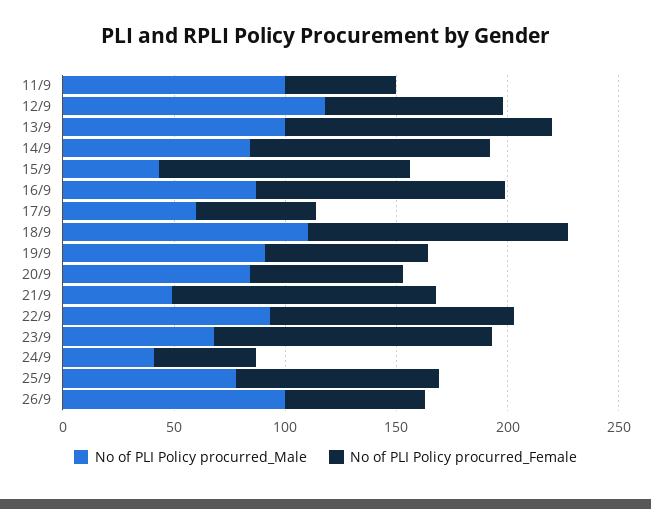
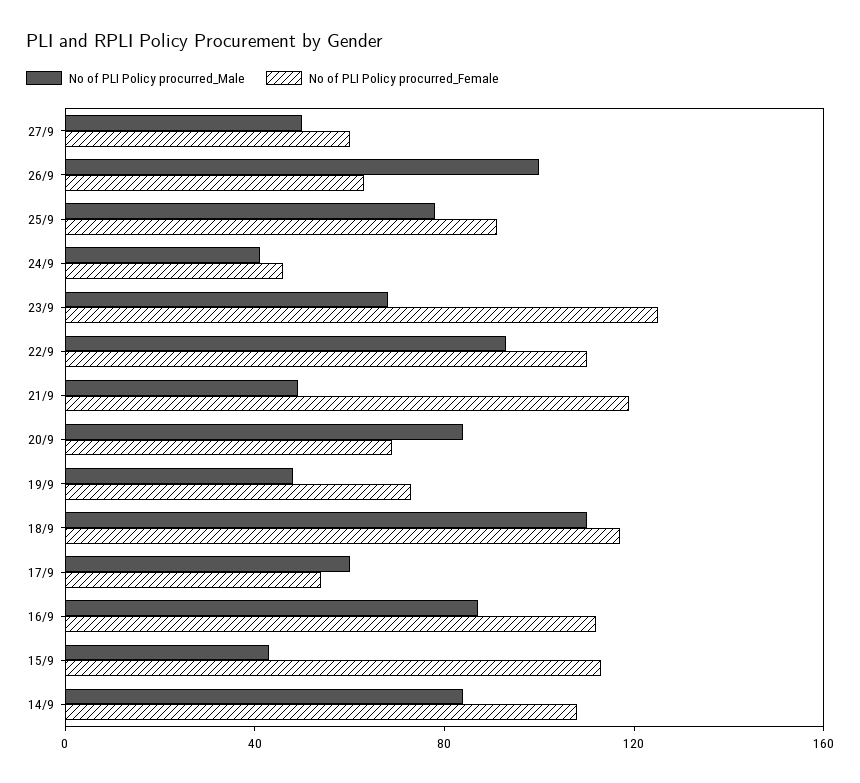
No of PLI Policy procurred_Male, 11/9: 100 -> none
No of PLI Policy procurred_Female, 11/9: 50 -> none
No of PLI Policy procurred_Male, 12/9: 120 -> none
No of PLI Policy procurred_Female, 12/9: 80 -> none
No of PLI Policy procurred_Male, 13/9: 100 -> none
No of PLI Policy procurred_Female, 13/9: 120 -> none
No of PLI Policy procurred_Male, 19/9: 90 -> 50
No of PLI Policy procurred_Male, 27/9: none -> 50
No of PLI Policy procurred_Female, 27/9: none -> 60

